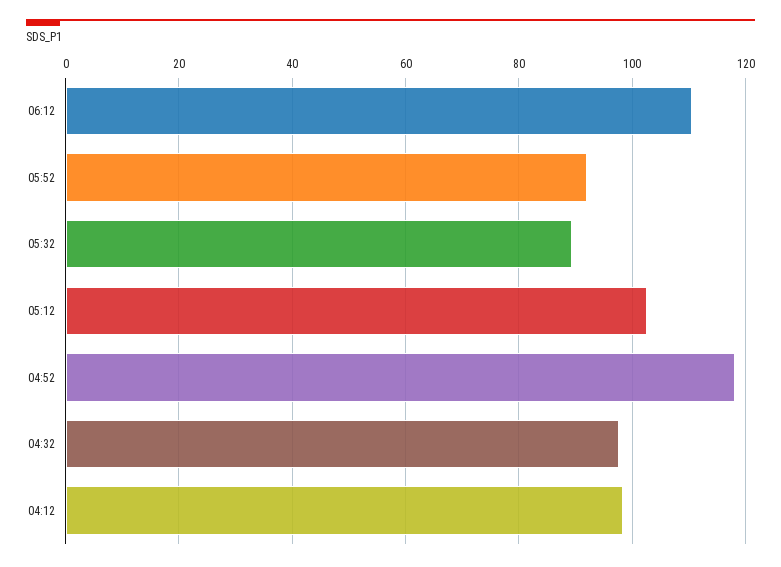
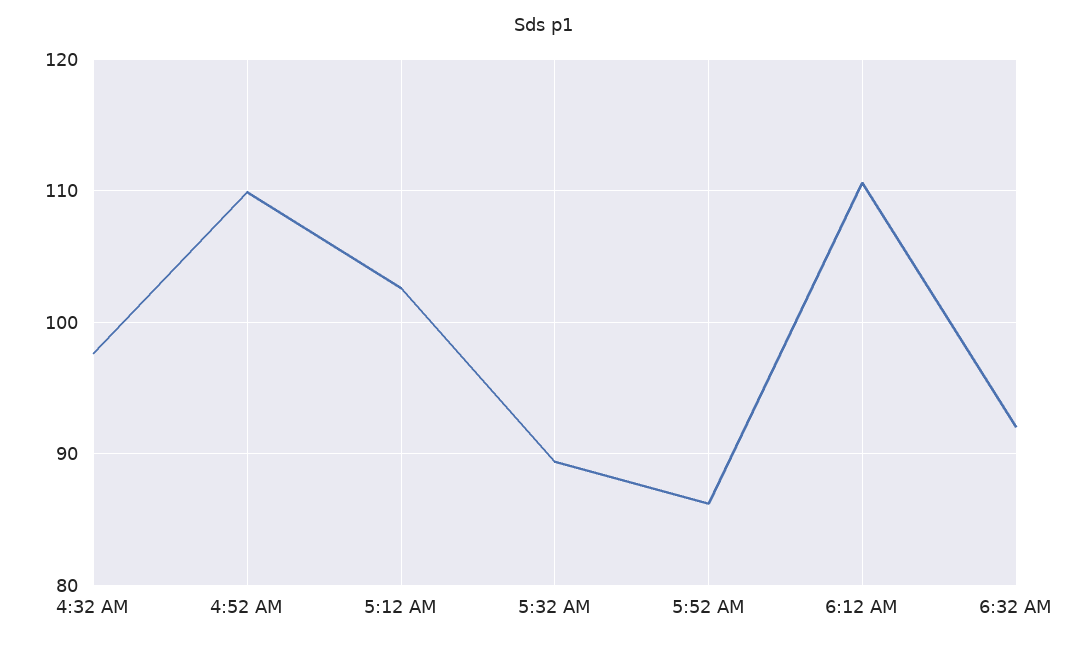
05:52: 92 -> 86
04:52: 118 -> 110
04:12: 98 -> none
6:32 AM: none -> 92

